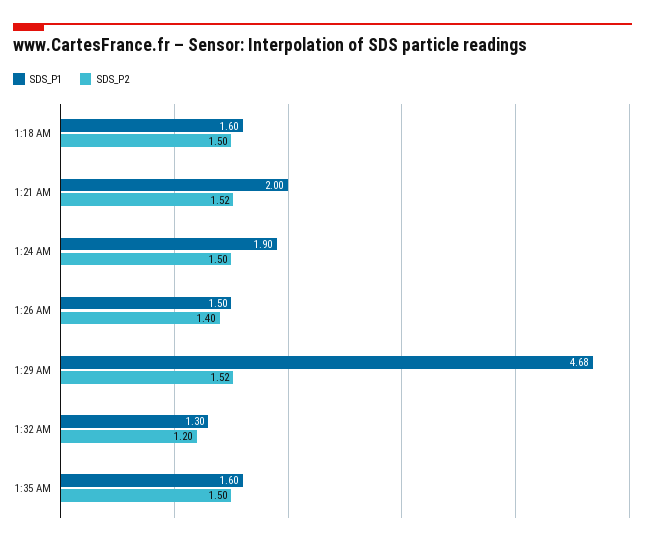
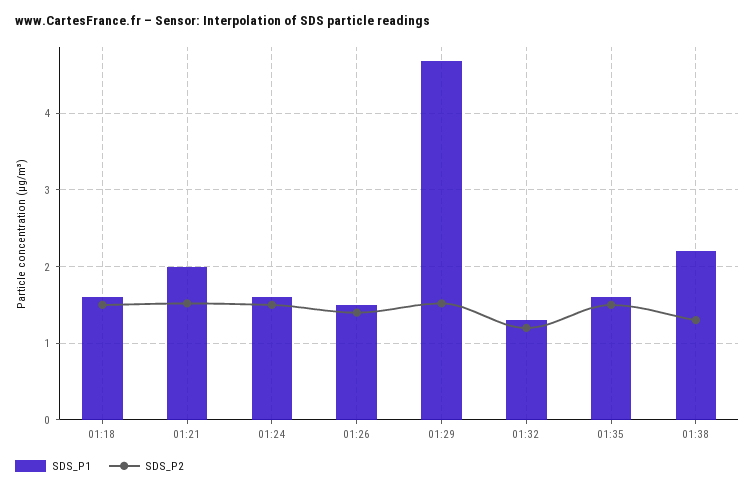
SDS_P1, 1:24 AM: 1.9 -> 1.6
SDS_P1, 01:38: none -> 2.2
SDS_P2, 01:38: none -> 1.3

